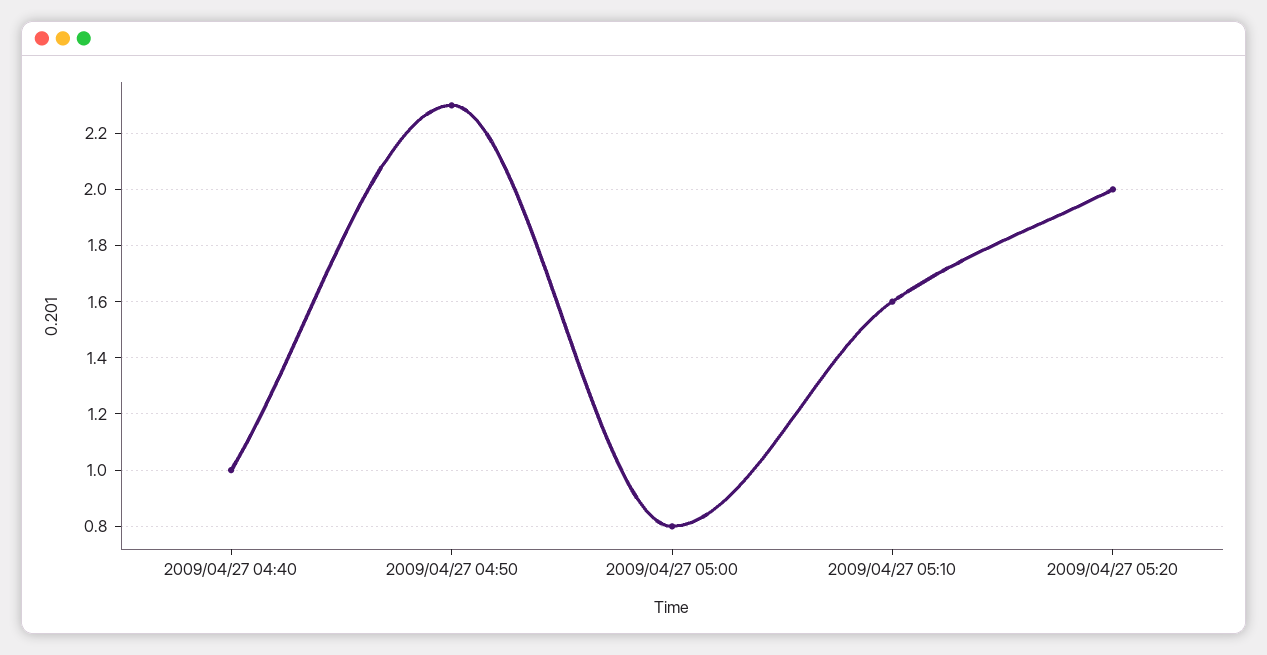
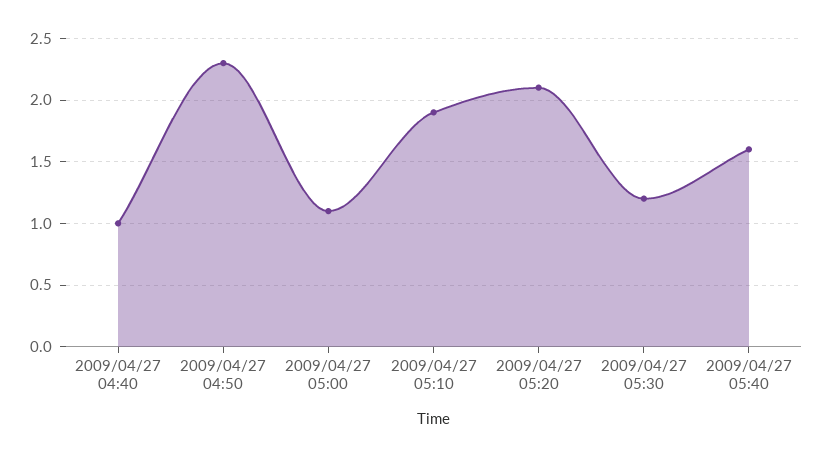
2009/04/27 05:00: 0.8 -> 1.1
2009/04/27 05:10: 1.6 -> 1.9
2009/04/27 05:20: 2 -> 2.1
2009/04/27 05:30: none -> 1.2
2009/04/27 05:40: none -> 1.6

